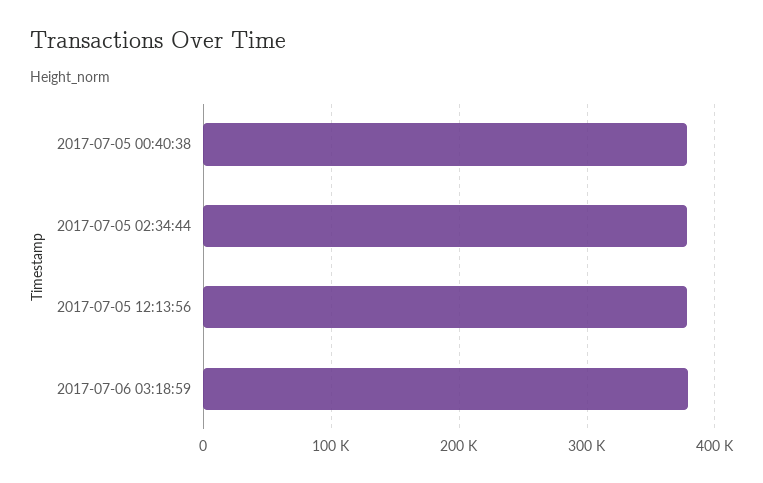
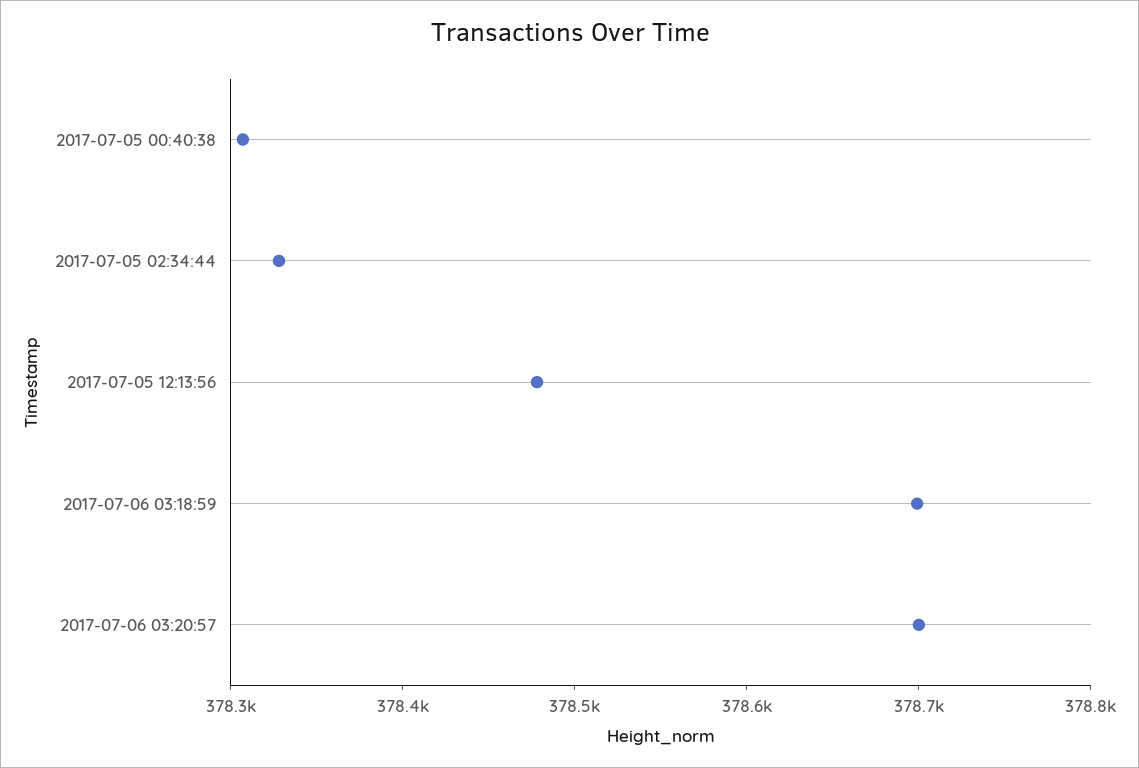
2017-07-06 03:20:57: none -> 378700

